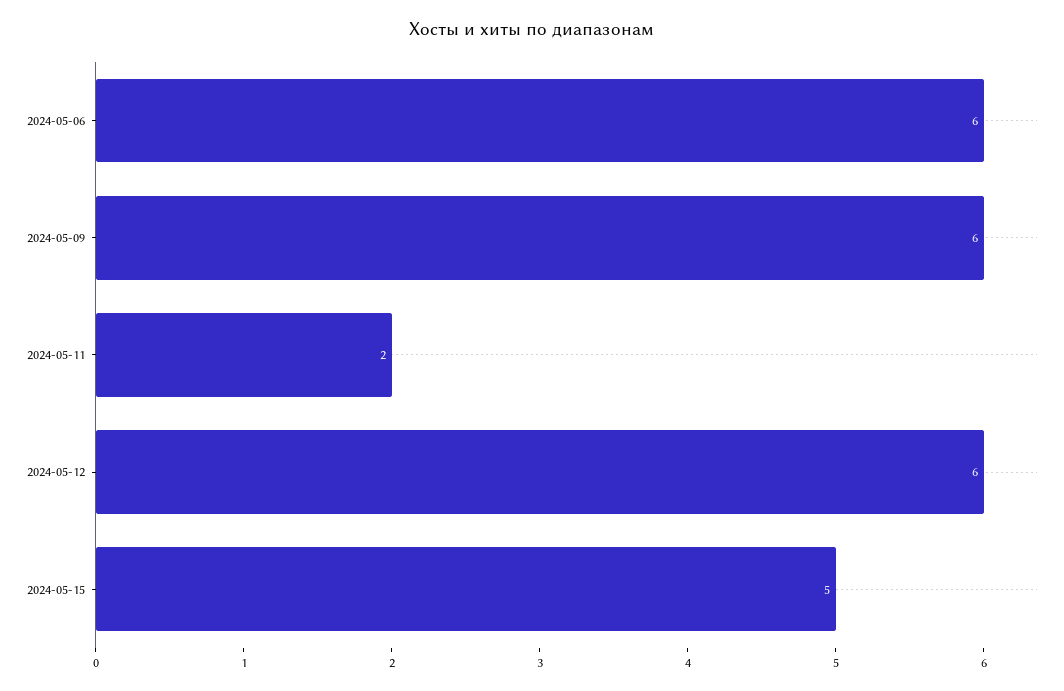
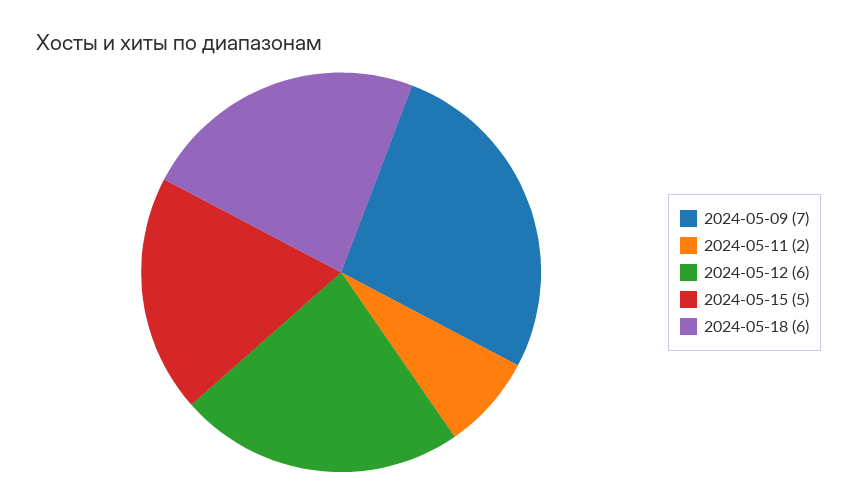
2024-05-06: 6 -> none
2024-05-09: 6 -> 7
2024-05-18: none -> 6

